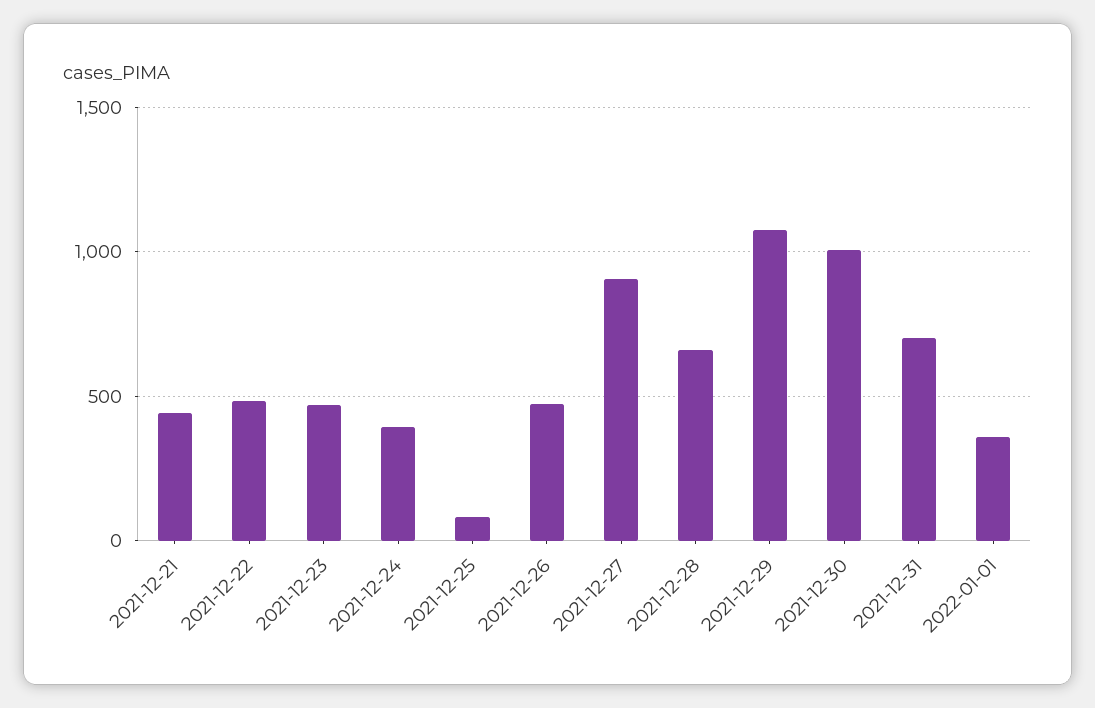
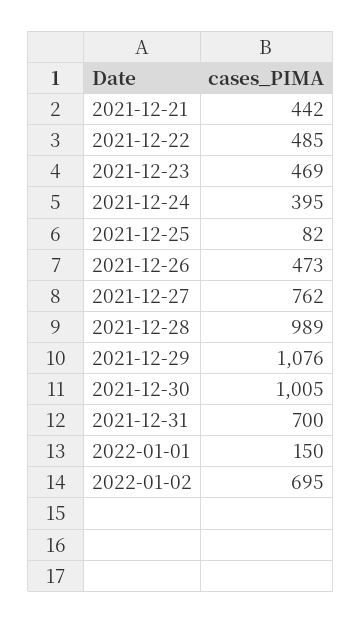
2021-12-27: 900 -> 762
2021-12-28: 650 -> 989
2022-01-01: 350 -> 150
2022-01-02: none -> 695

